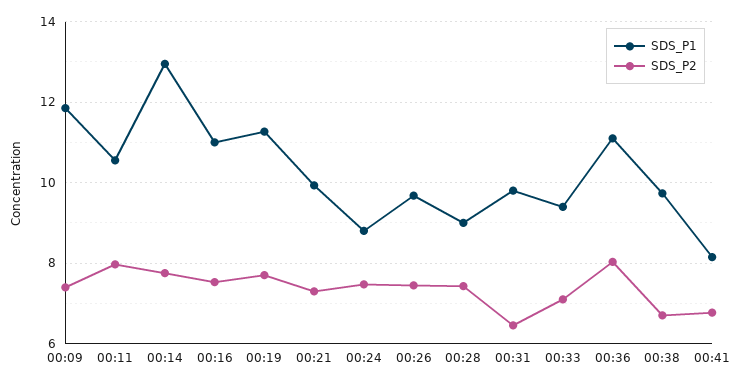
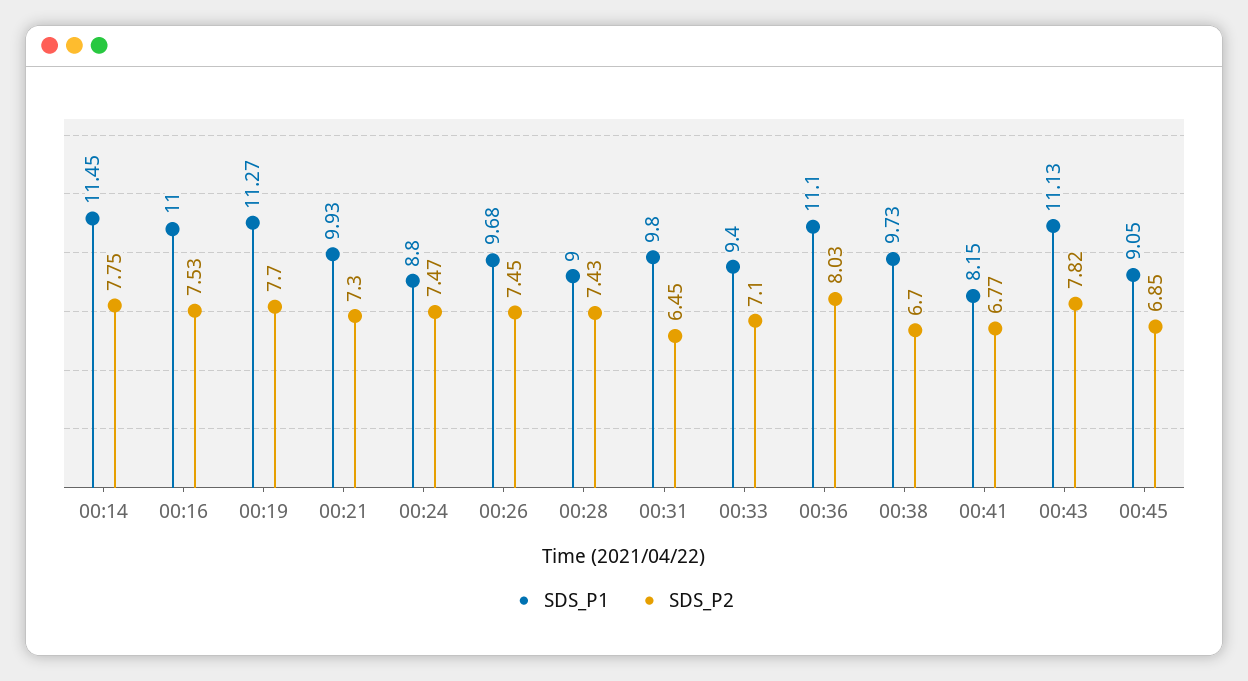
SDS_P1, 00:09: 11.8 -> none
SDS_P2, 00:09: 7.4 -> none
SDS_P1, 00:11: 10.6 -> none
SDS_P2, 00:11: 8 -> none
SDS_P1, 00:14: 13 -> 11.45
SDS_P1, 00:43: none -> 11.13
SDS_P2, 00:43: none -> 7.82
SDS_P1, 00:45: none -> 9.05
SDS_P2, 00:45: none -> 6.85

